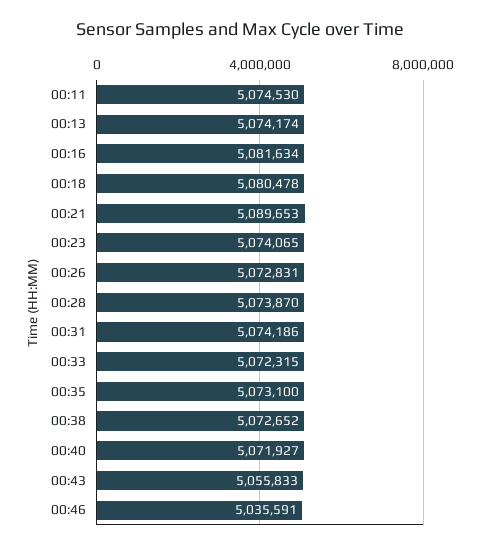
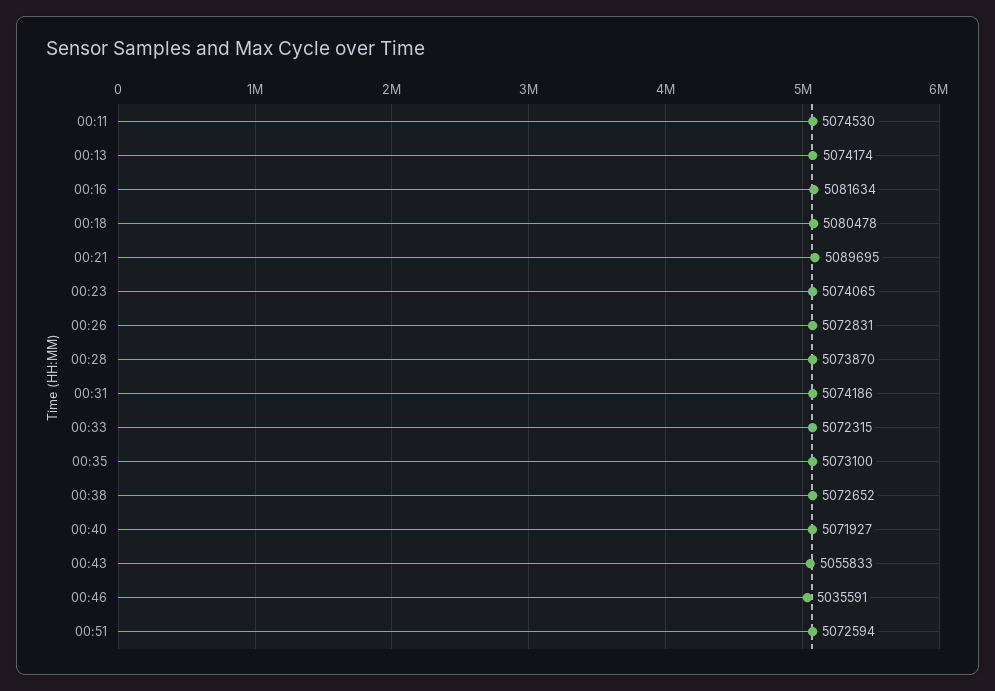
00:21: 5089653 -> 5089695
00:51: none -> 5072594

